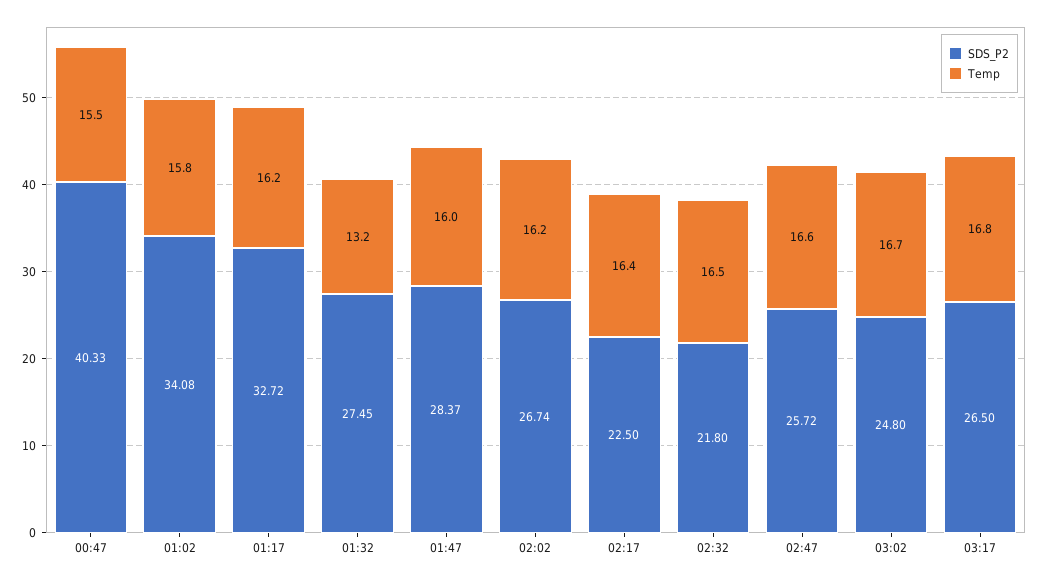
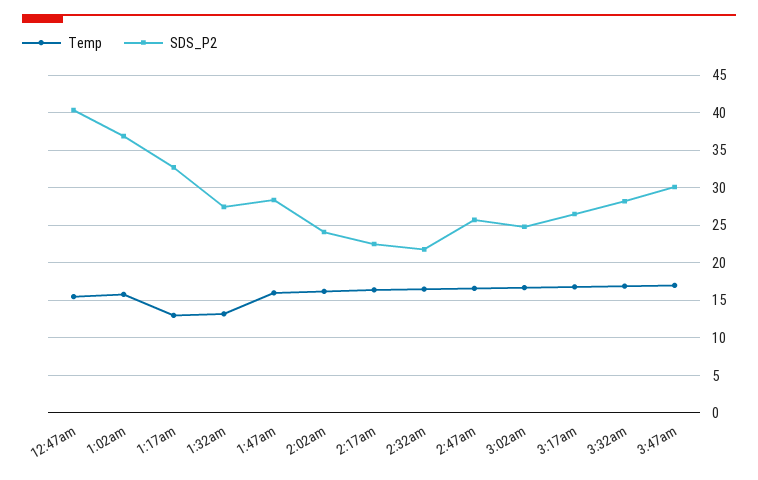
SDS_P2, 01:02: 34.08 -> 37
Temp, 01:17: 16.2 -> 13
SDS_P2, 02:02: 26.74 -> 24
Temp, 3:32am: none -> 17
SDS_P2, 3:32am: none -> 28
Temp, 3:47am: none -> 17
SDS_P2, 3:47am: none -> 30

